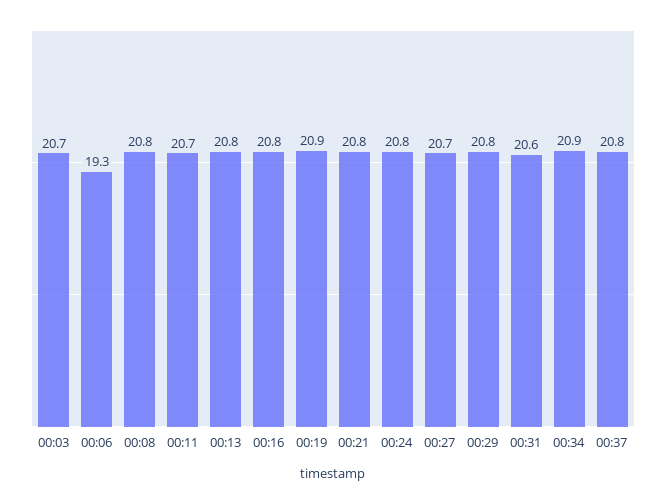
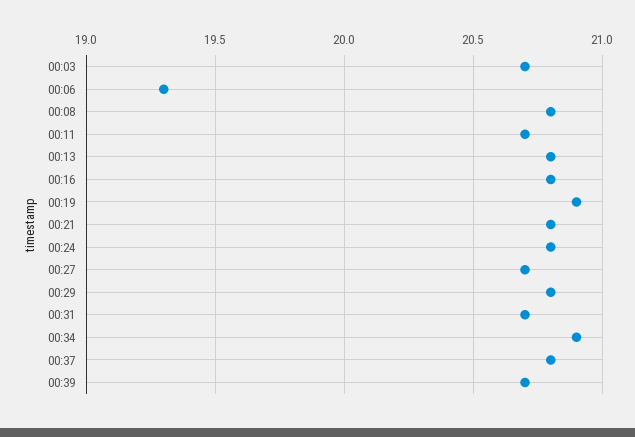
00:31: 20.6 -> 20.7
00:39: none -> 20.7

